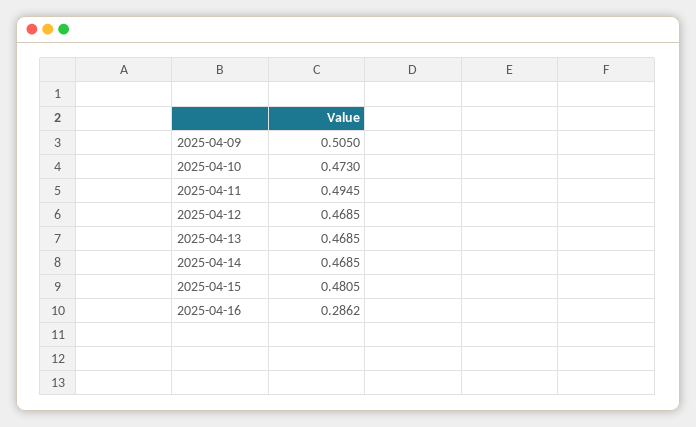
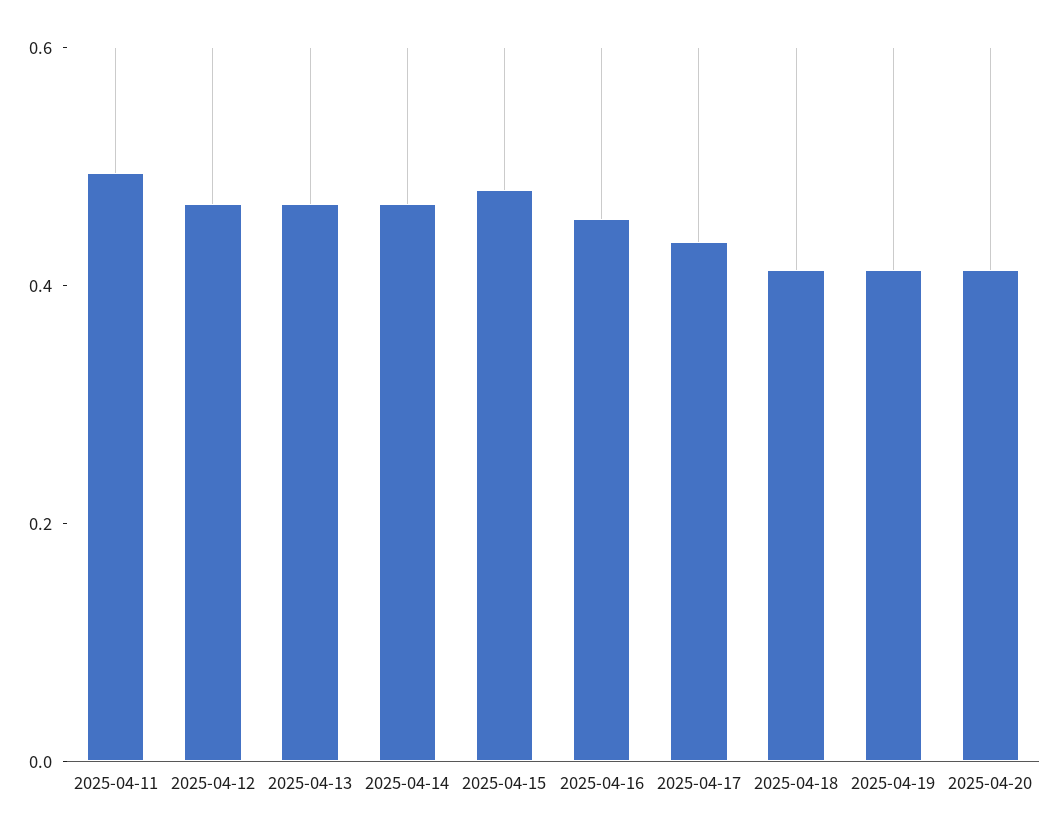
2025-04-09: 0.505 -> none
2025-04-10: 0.473 -> none
2025-04-16: 0.2862 -> 0.45
2025-04-17: none -> 0.45
2025-04-18: none -> 0.4
2025-04-19: none -> 0.4
2025-04-20: none -> 0.4

